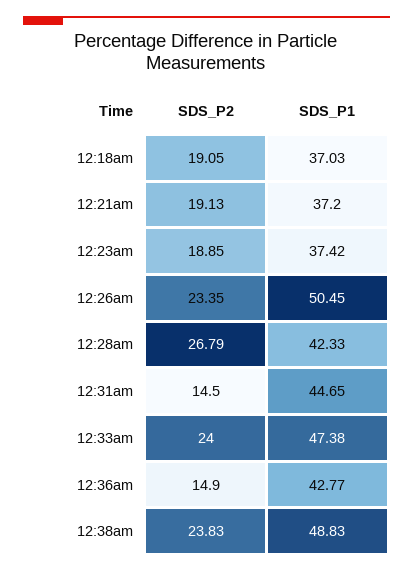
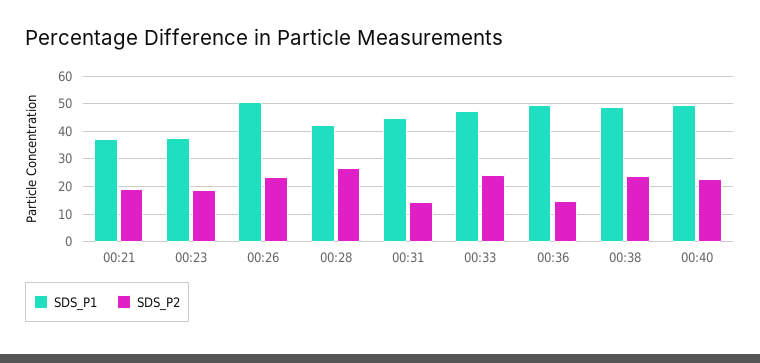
SDS_P2, 12:18am: 19.05 -> none
SDS_P1, 12:18am: 37.03 -> none
SDS_P1, 12:36am: 42.77 -> 50
SDS_P1, 00:40: none -> 50
SDS_P2, 00:40: none -> 22.5

